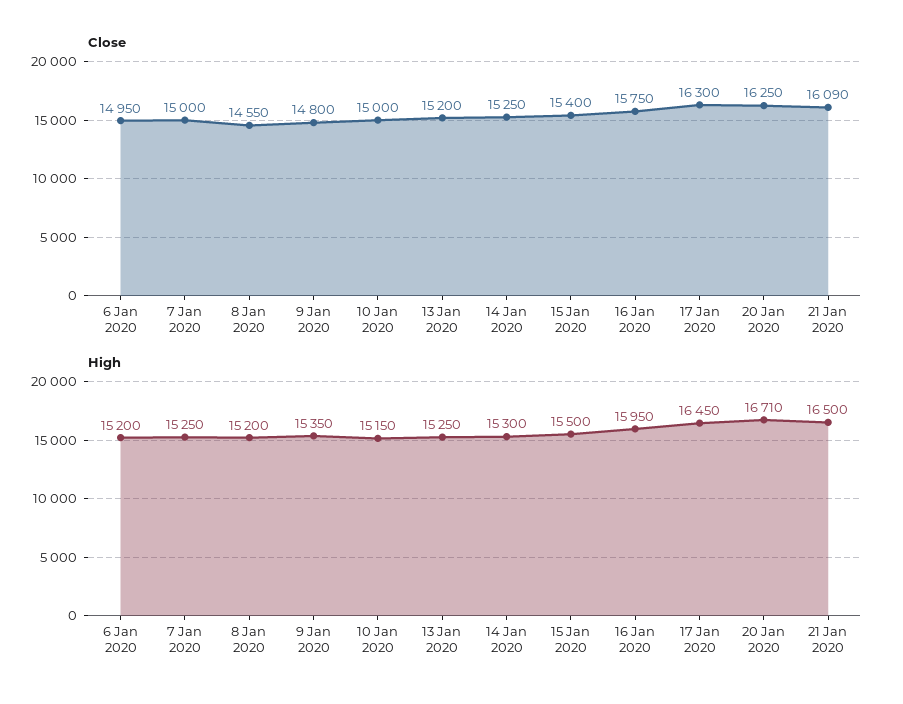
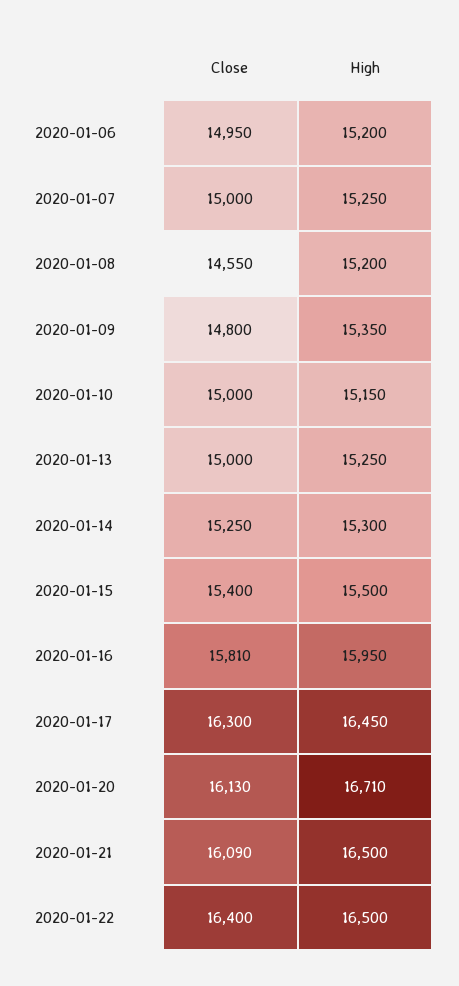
Close, 13 Jan 2020: 15200 -> 15000
Close, 16 Jan 2020: 15750 -> 15810
Close, 20 Jan 2020: 16250 -> 16130
Close, 2020-01-22: none -> 16400
High, 2020-01-22: none -> 16500

